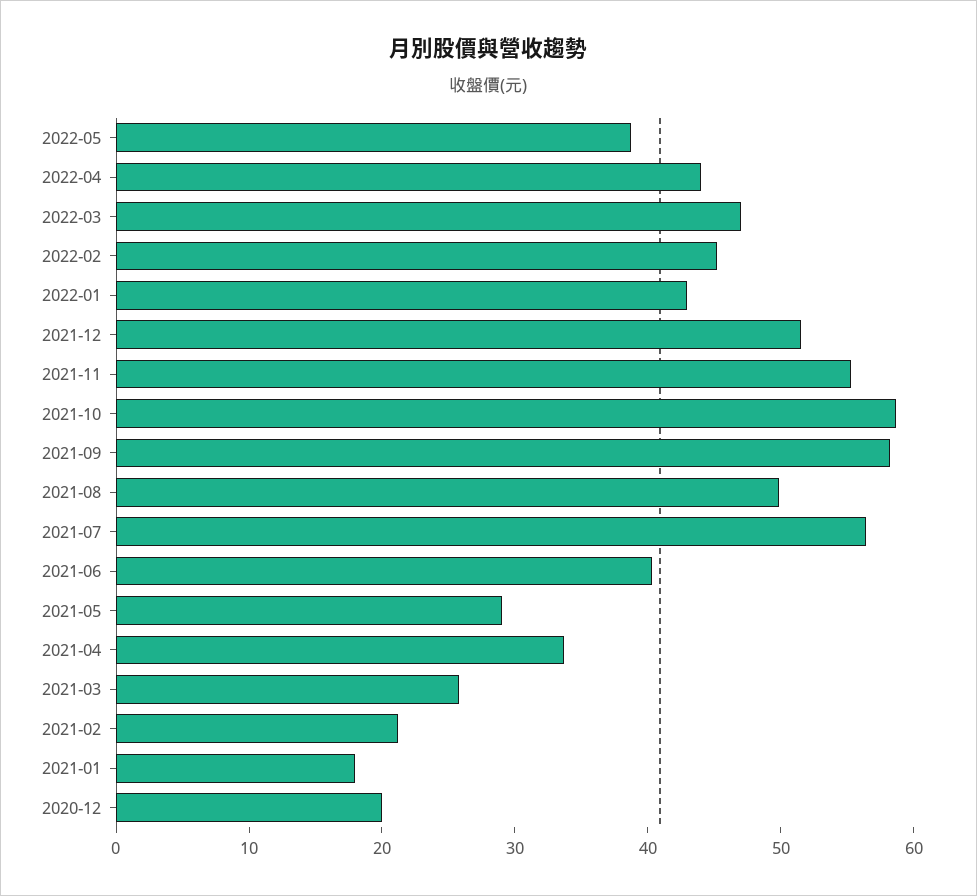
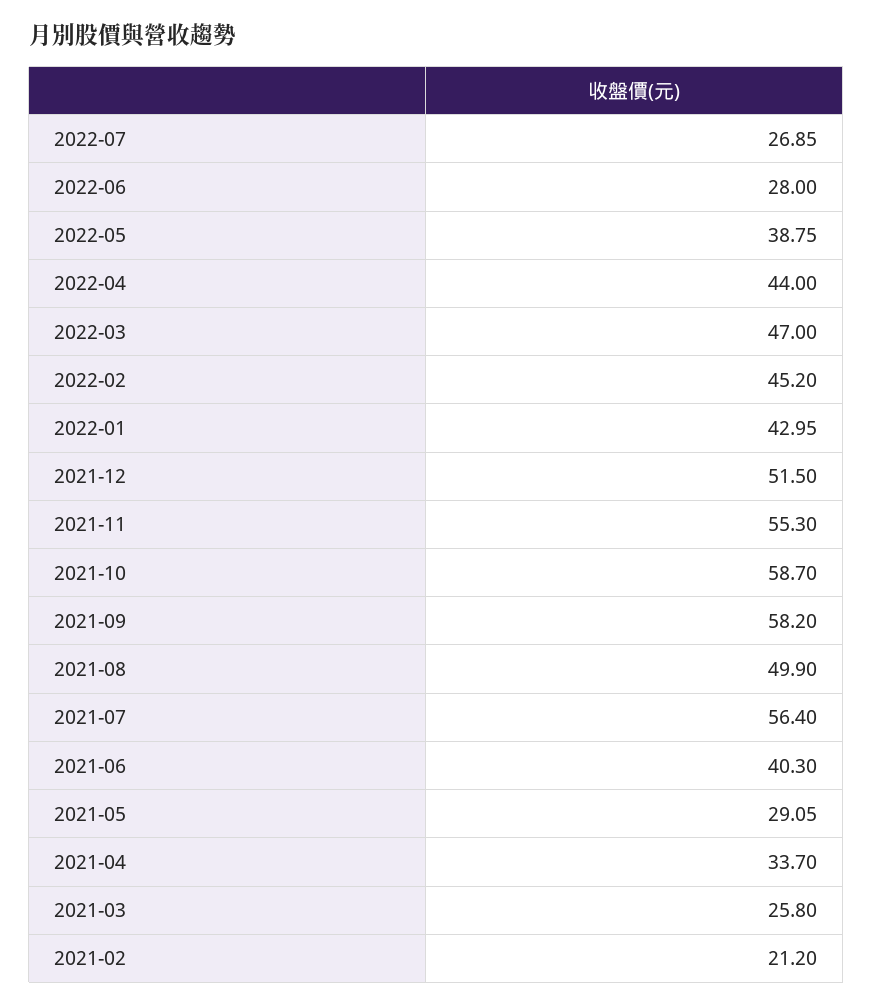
2021-01: 18 -> none
2020-12: 20 -> none
2022-07: none -> 26.85
2022-06: none -> 28

